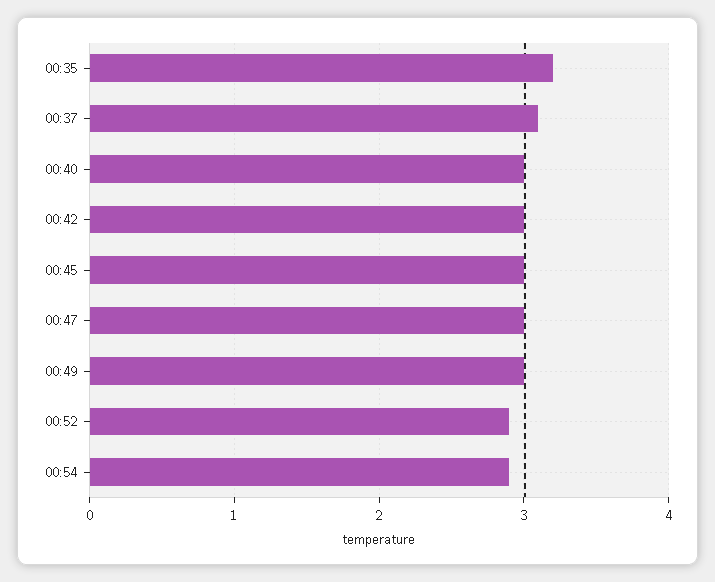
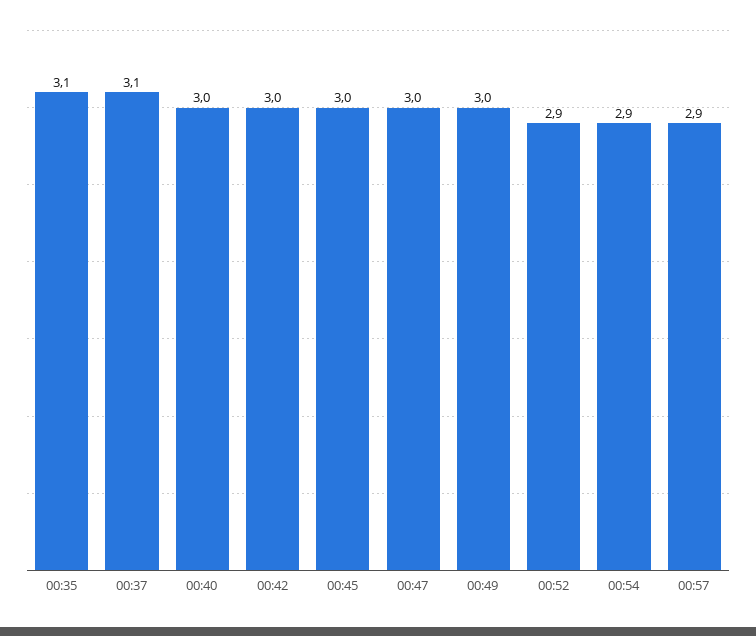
00:35: 3.2 -> 3.1
00:57: none -> 2.9

